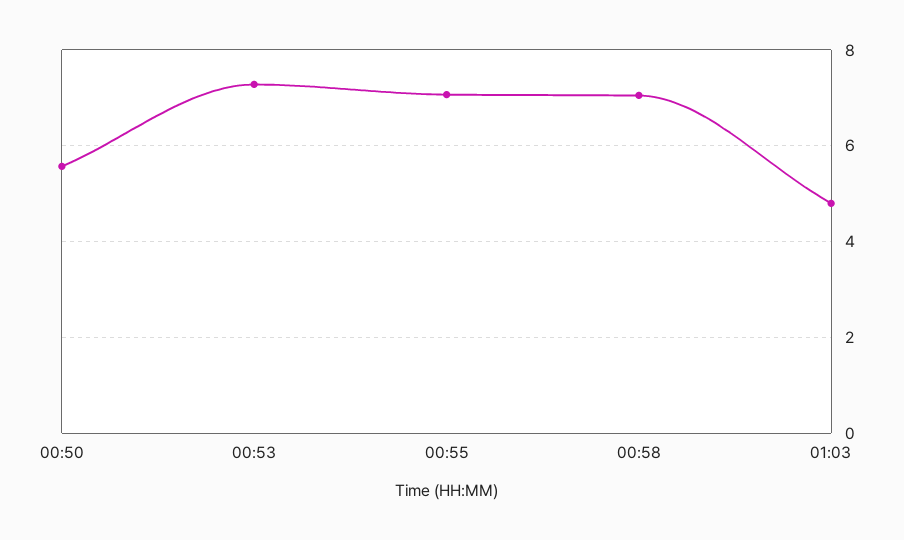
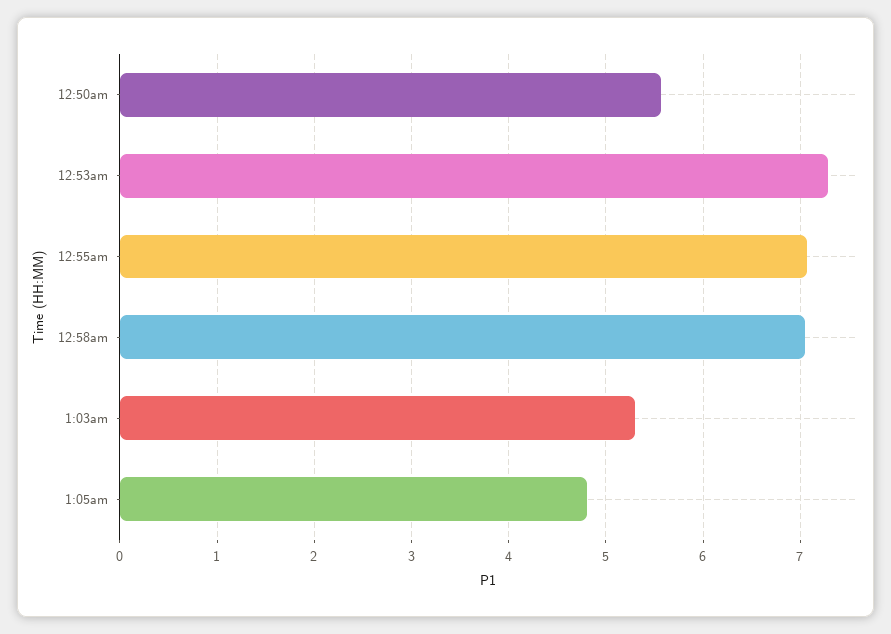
01:03: 4.8 -> 5.3
1:05am: none -> 4.8

